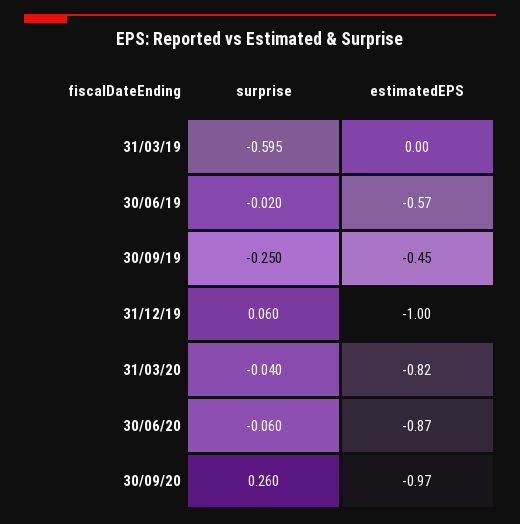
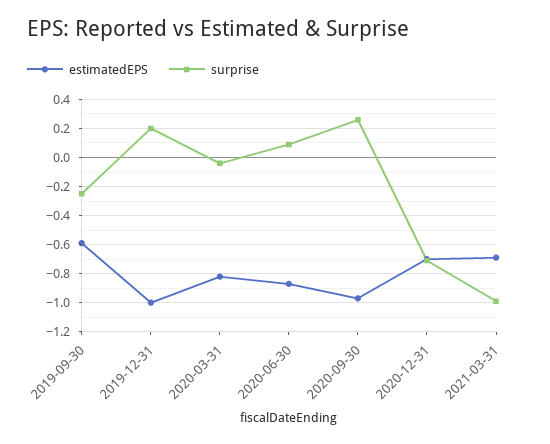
surprise, 31/03/19: -0.595 -> none
estimatedEPS, 31/03/19: 0 -> none
surprise, 30/06/19: -0.02 -> none
estimatedEPS, 30/06/19: -0.57 -> none
estimatedEPS, 30/09/19: -0.45 -> -0.6
surprise, 31/12/19: 0.06 -> 0.2
surprise, 30/06/20: -0.06 -> 0.1
estimatedEPS, 2020-12-31: none -> -0.7
surprise, 2020-12-31: none -> -0.7
estimatedEPS, 2021-03-31: none -> -0.7
surprise, 2021-03-31: none -> -1

